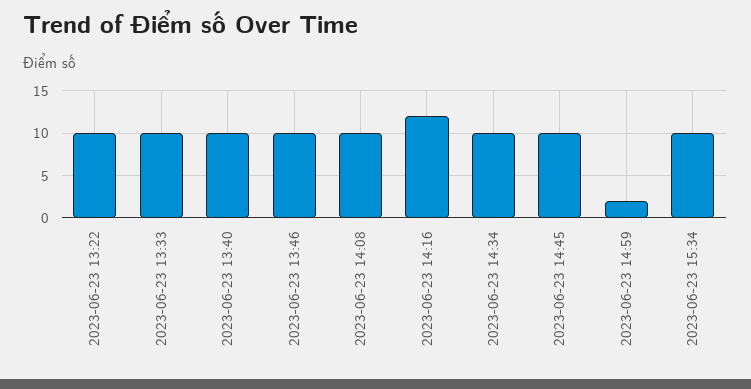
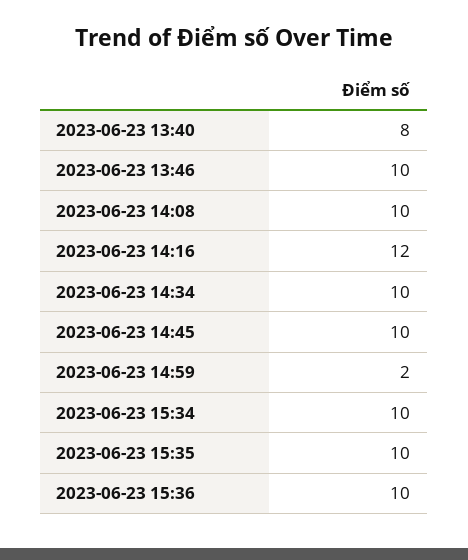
2023-06-23 13:22: 10 -> none
2023-06-23 13:33: 10 -> none
2023-06-23 13:40: 10 -> 8
2023-06-23 15:35: none -> 10
2023-06-23 15:36: none -> 10

